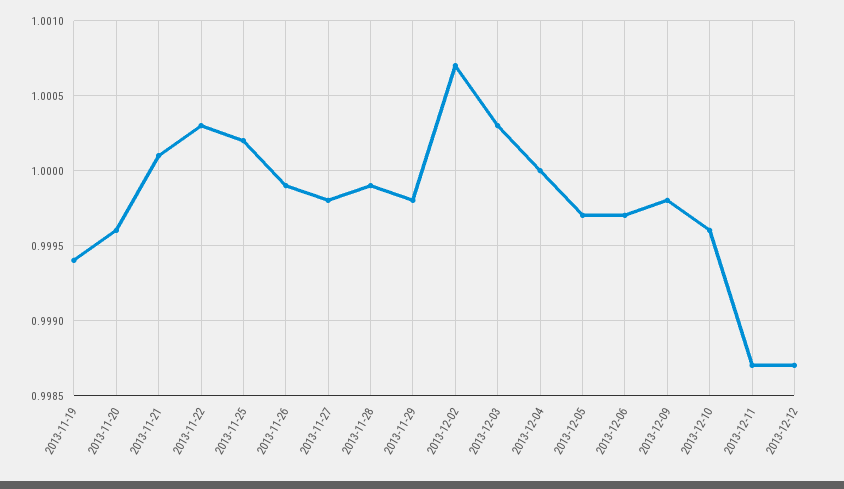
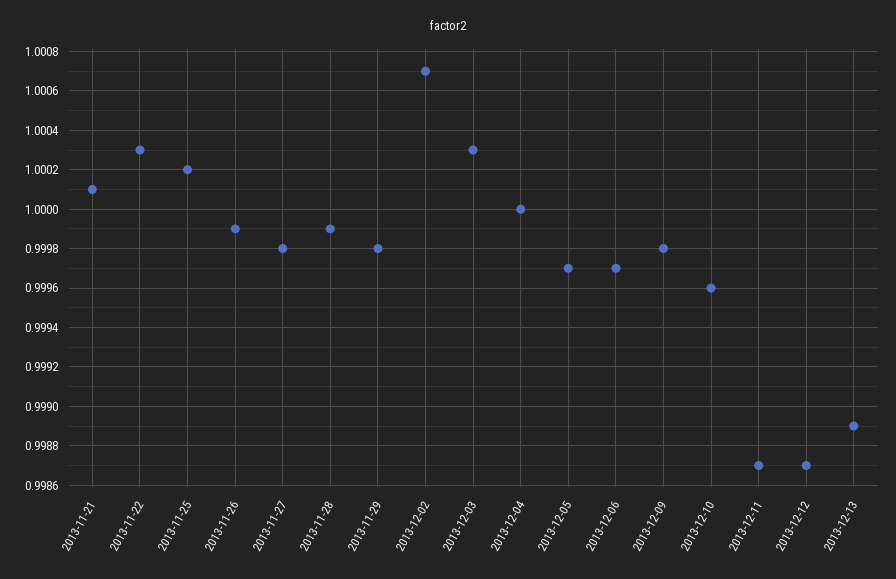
2013-11-19: 0.9994 -> none
2013-11-20: 0.9996 -> none
2013-12-13: none -> 0.9989

